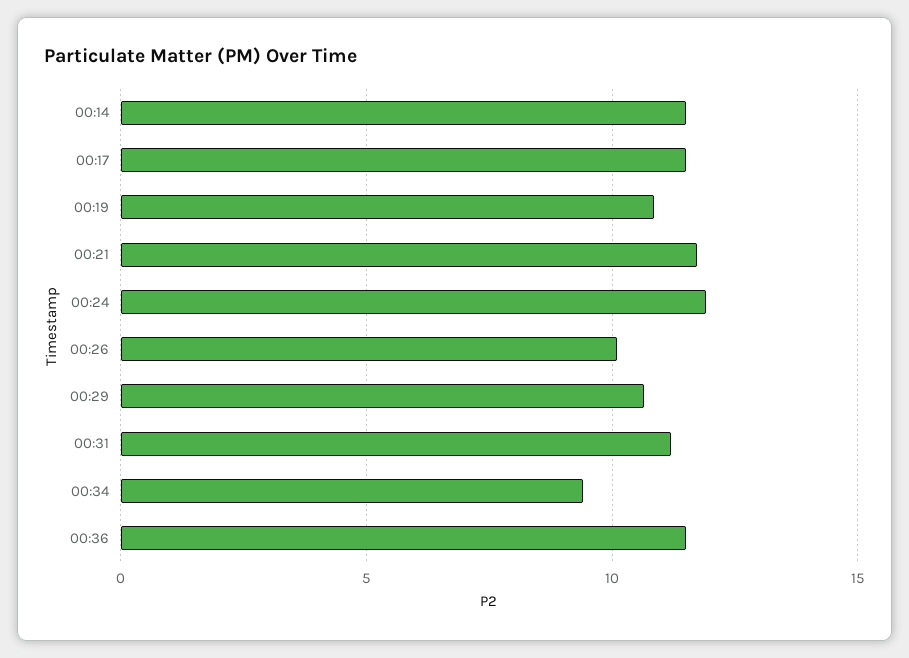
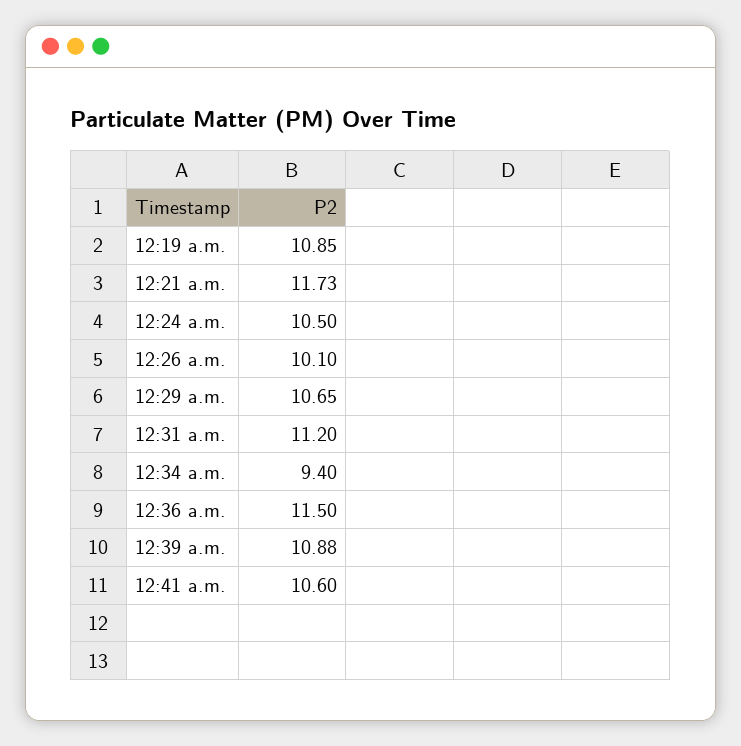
00:14: 11.5 -> none
00:17: 11.5 -> none
00:24: 12 -> 10.5
12:39 a.m.: none -> 10.88
12:41 a.m.: none -> 10.6

